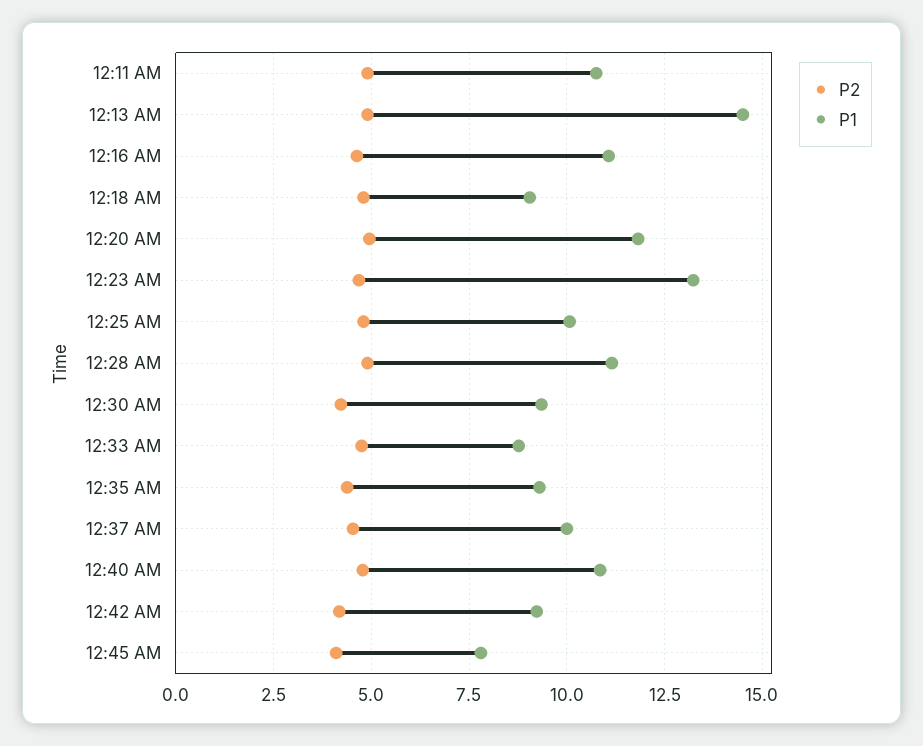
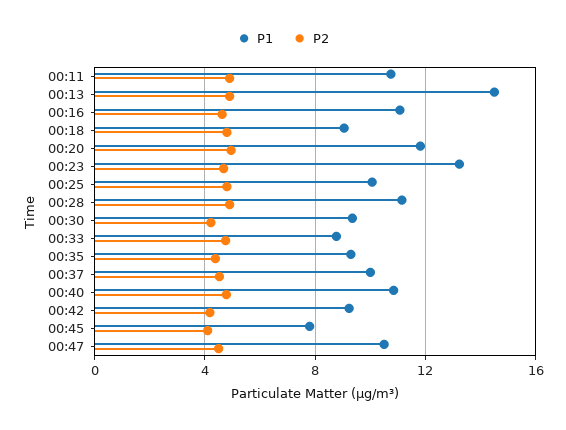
P1, 00:47: none -> 10.5
P2, 00:47: none -> 4.5

